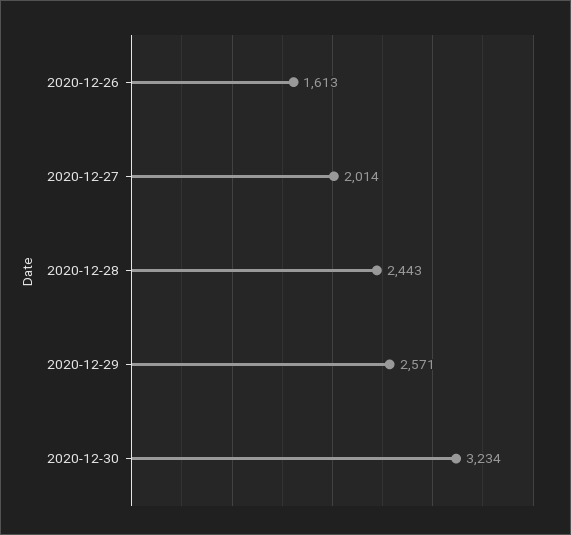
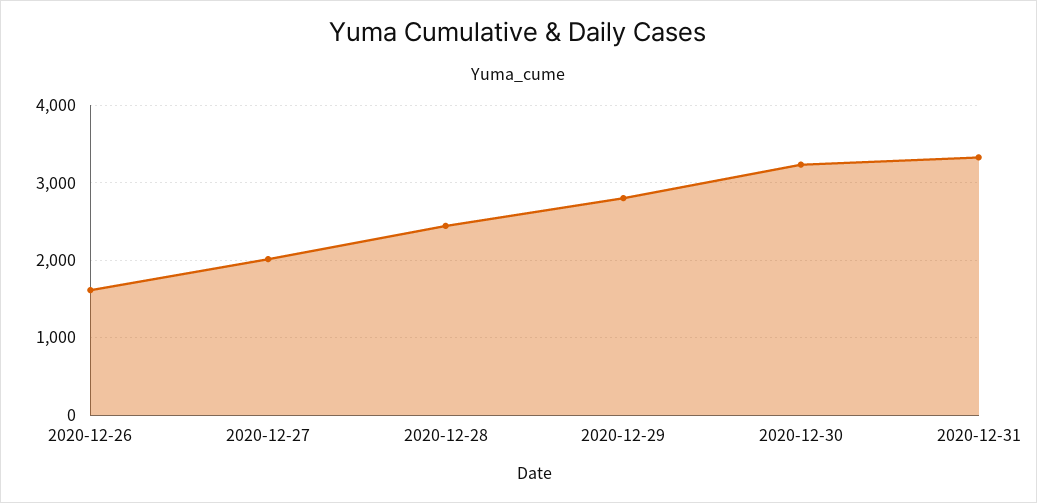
2020-12-29: 2571 -> 2800
2020-12-31: none -> 3300

